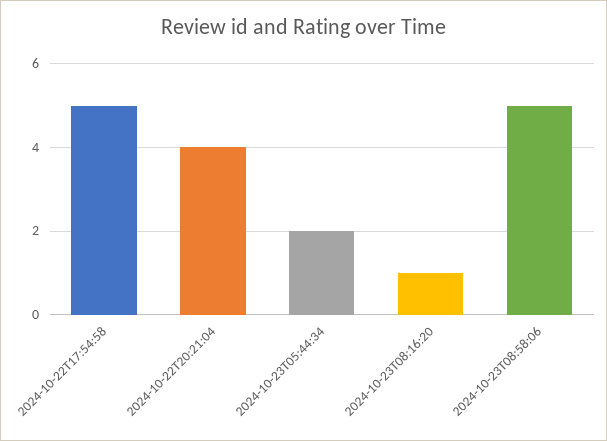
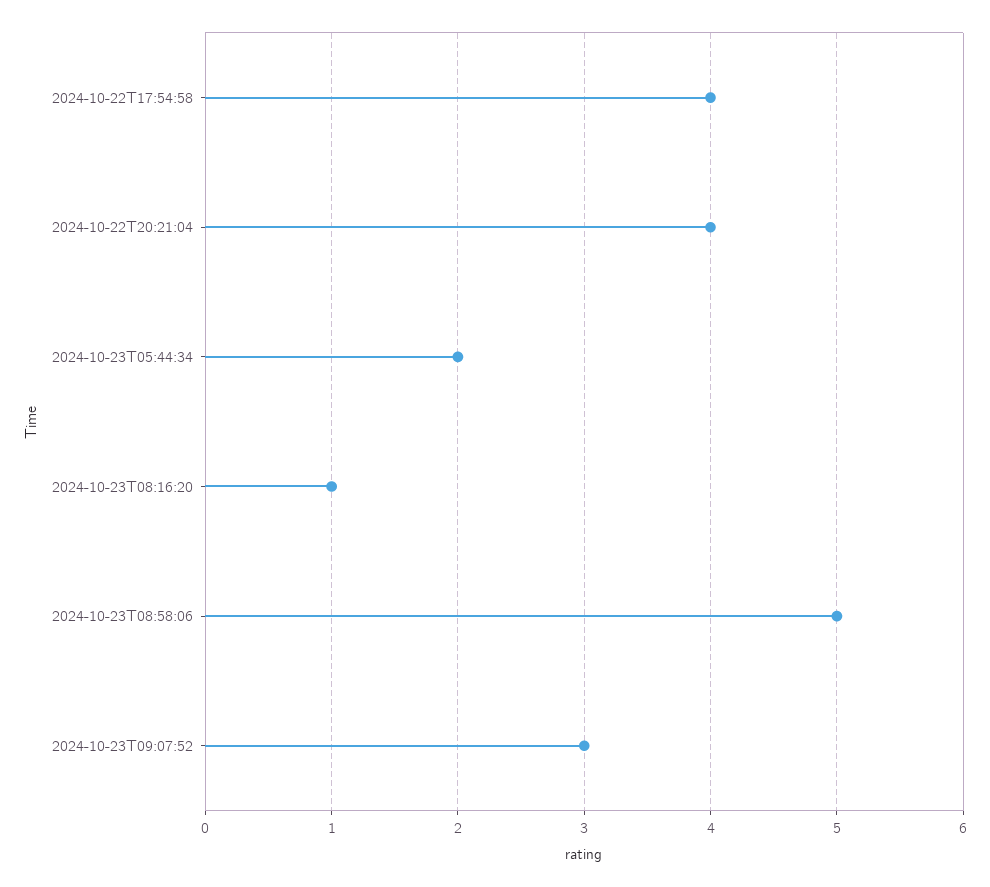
2024-10-22T17:54:58: 5 -> 4
2024-10-23T09:07:52: none -> 3

